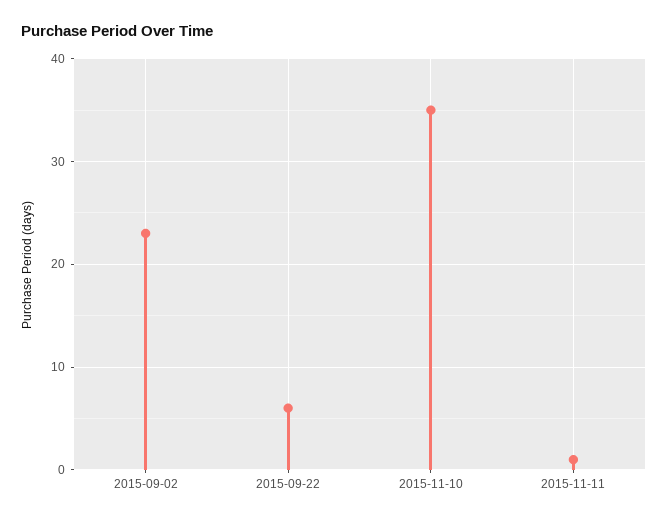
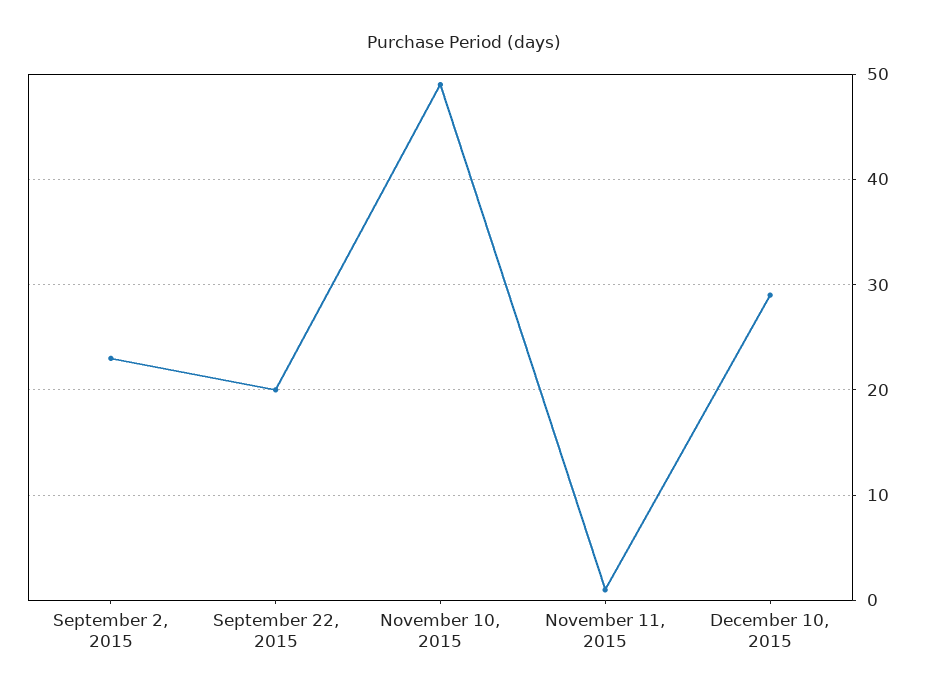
2015-09-22: 6 -> 20
2015-11-10: 35 -> 49
December 10, 2015: none -> 29

